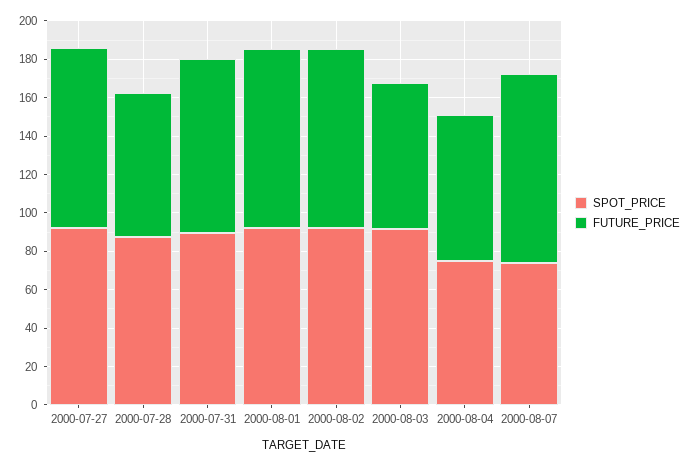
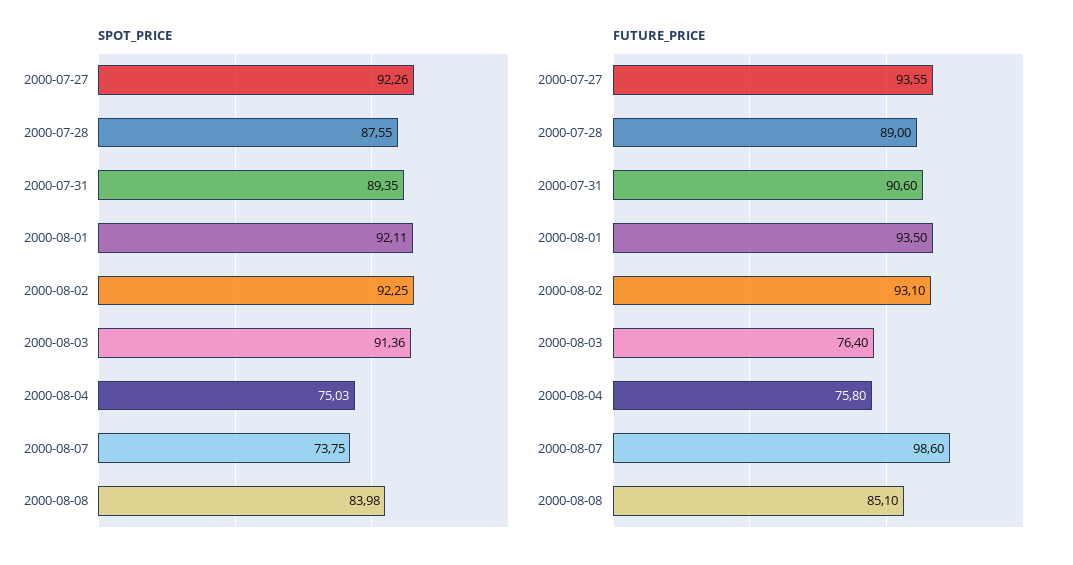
FUTURE_PRICE, 2000-07-28: 75 -> 89
SPOT_PRICE, 2000-08-08: none -> 83.98
FUTURE_PRICE, 2000-08-08: none -> 85.1

